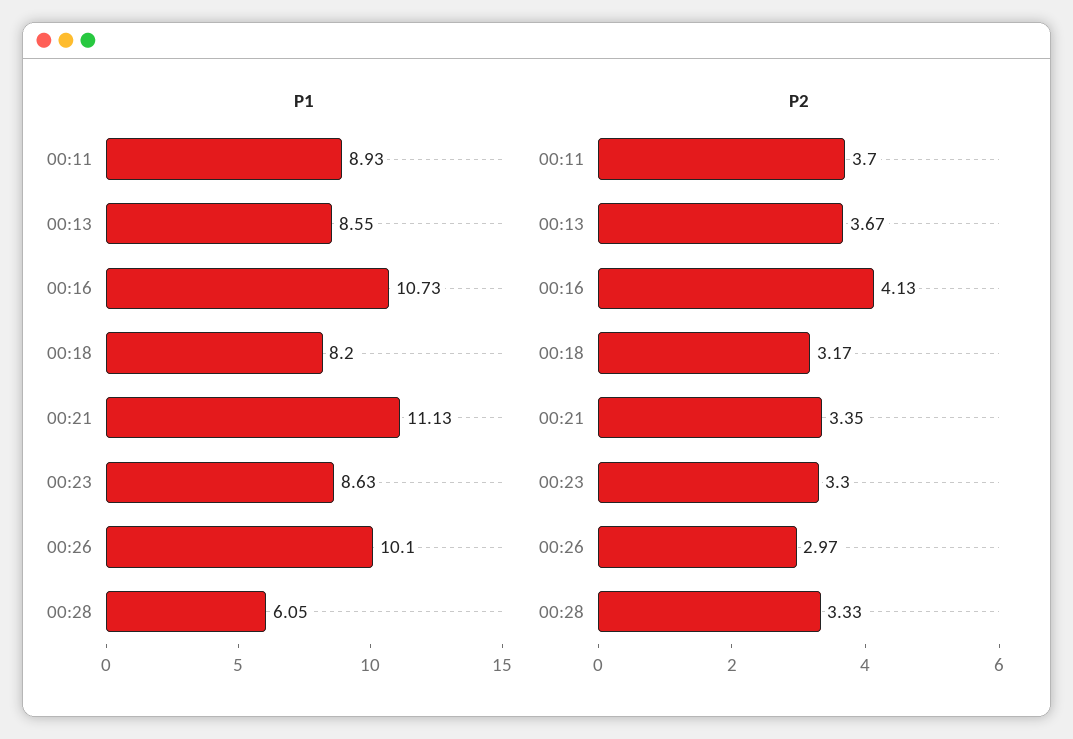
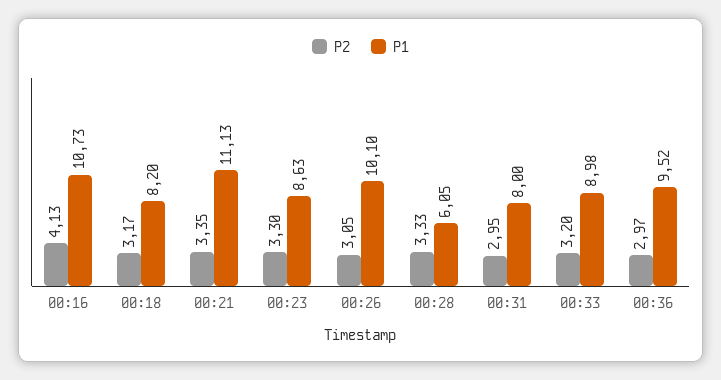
P1, 00:11: 8.93 -> none
P1, 00:13: 8.55 -> none
P2, 00:11: 3.7 -> none
P2, 00:13: 3.67 -> none
P2, 00:26: 2.97 -> 3.05
P2, 00:31: none -> 2.95
P1, 00:31: none -> 8
P2, 00:33: none -> 3.2
P1, 00:33: none -> 8.98
P2, 00:36: none -> 2.97
P1, 00:36: none -> 9.52

